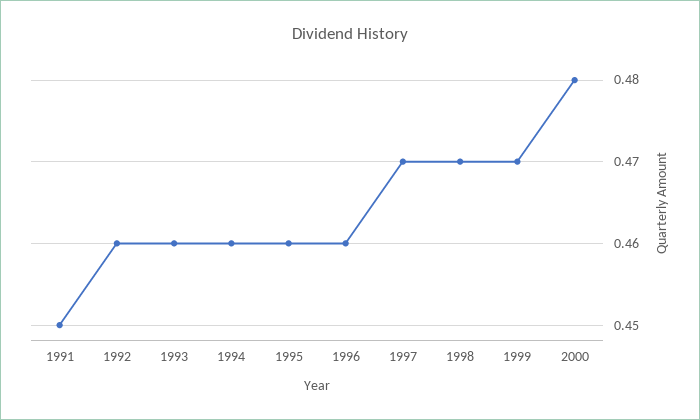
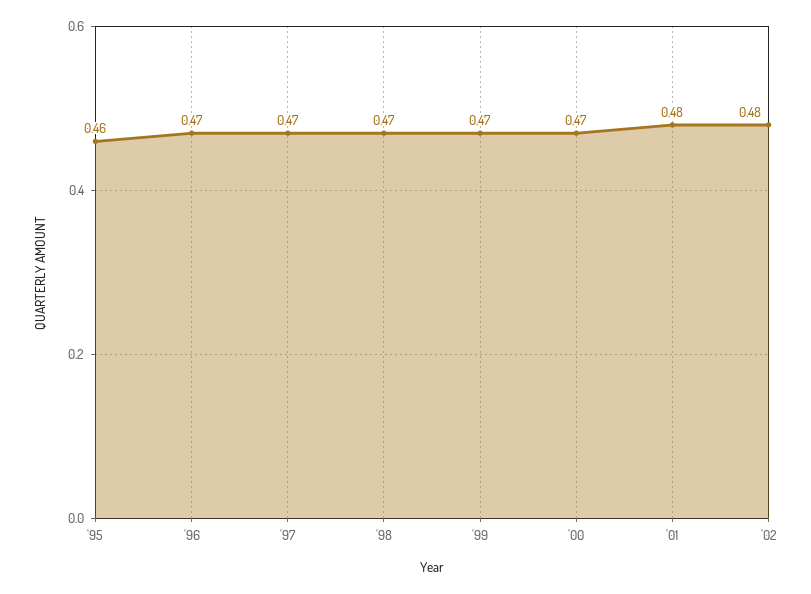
1991: 0.45 -> none
1992: 0.46 -> none
1993: 0.46 -> none
1994: 0.46 -> none
1996: 0.46 -> 0.47
2000: 0.48 -> 0.47
'01: none -> 0.48
'02: none -> 0.48

